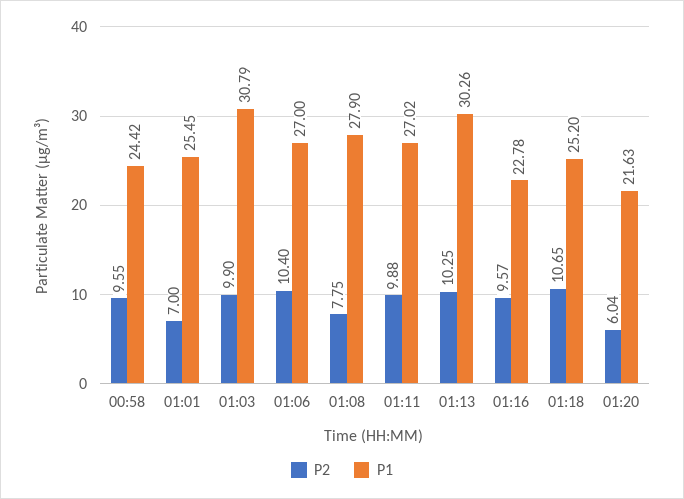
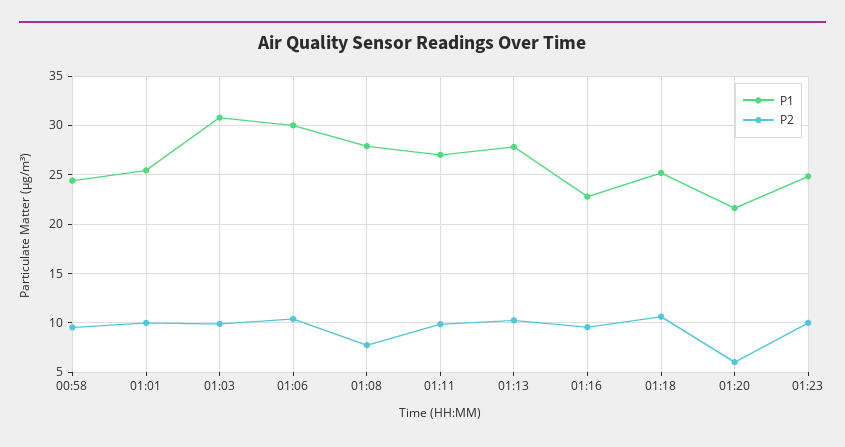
P2, 01:01: 7 -> 10
P1, 01:06: 27 -> 30
P1, 01:13: 30.26 -> 28
P1, 01:23: none -> 25
P2, 01:23: none -> 10

